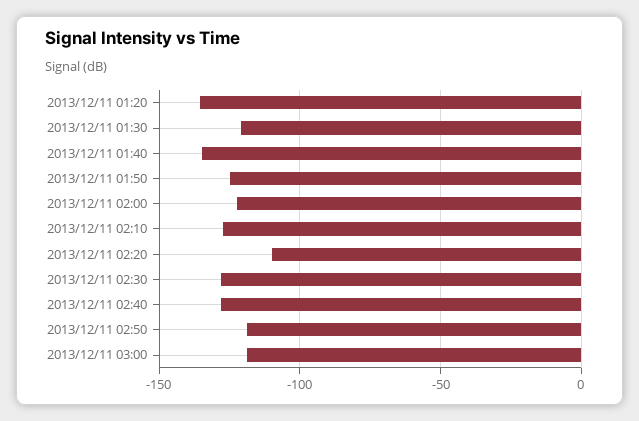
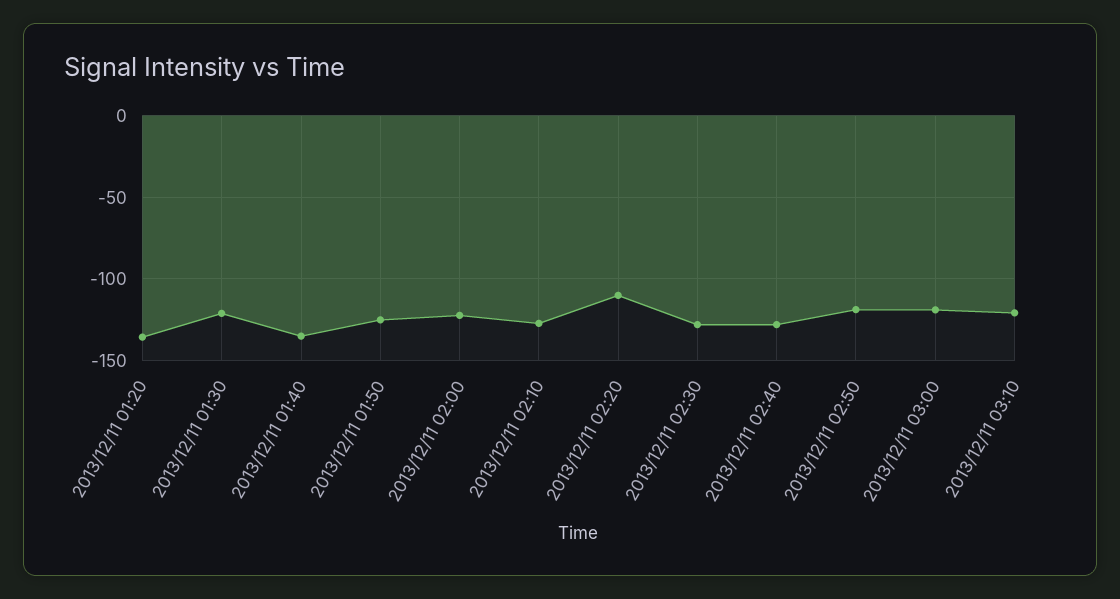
2013/12/11 03:10: none -> -120

